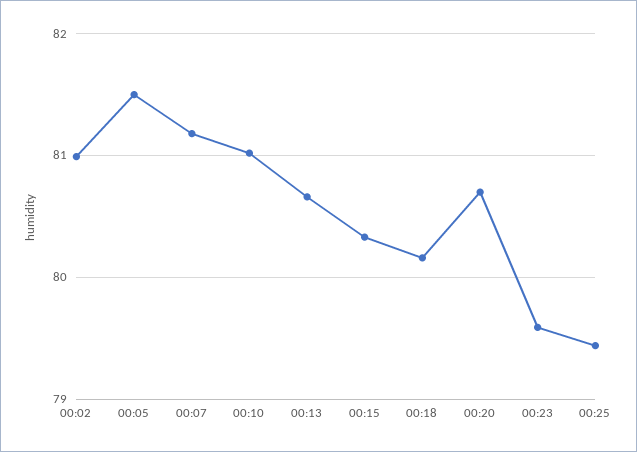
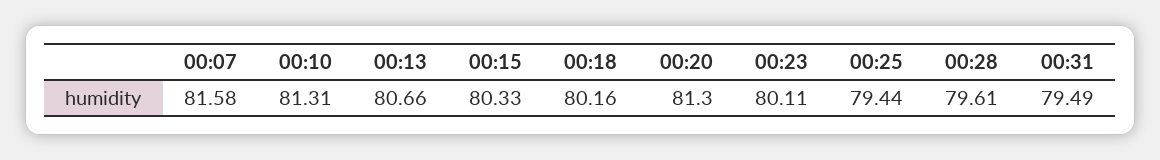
00:02: 81 -> none
00:05: 81.5 -> none
00:07: 81.2 -> 81.58
00:10: 81 -> 81.31
00:20: 80.7 -> 81.3
00:23: 79.6 -> 80.11
00:28: none -> 79.61
00:31: none -> 79.49

